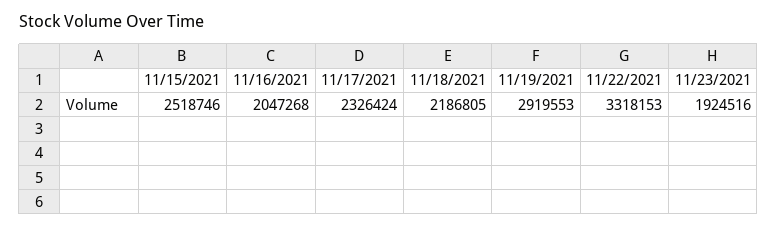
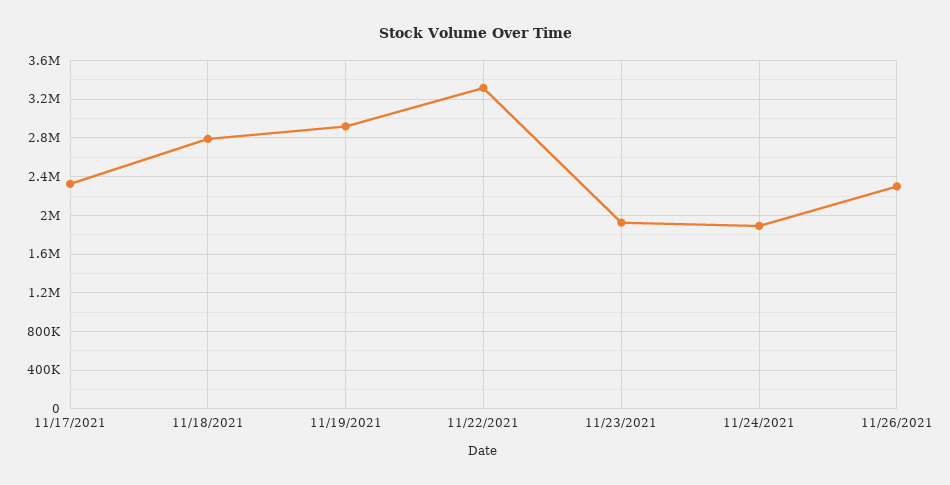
11/15/2021: 2518746 -> none
11/16/2021: 2047268 -> none
11/18/2021: 2186805 -> 2800000
11/24/2021: none -> 1900000
11/26/2021: none -> 2300000

